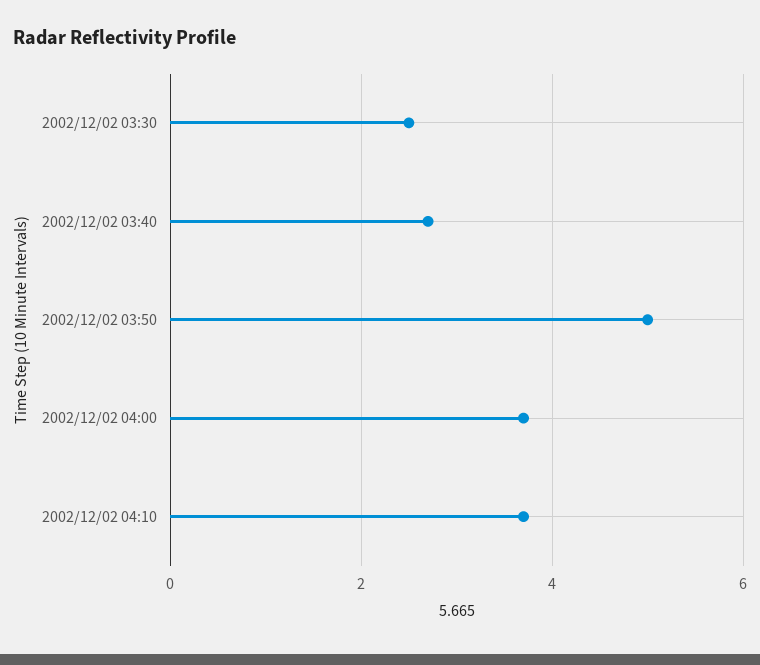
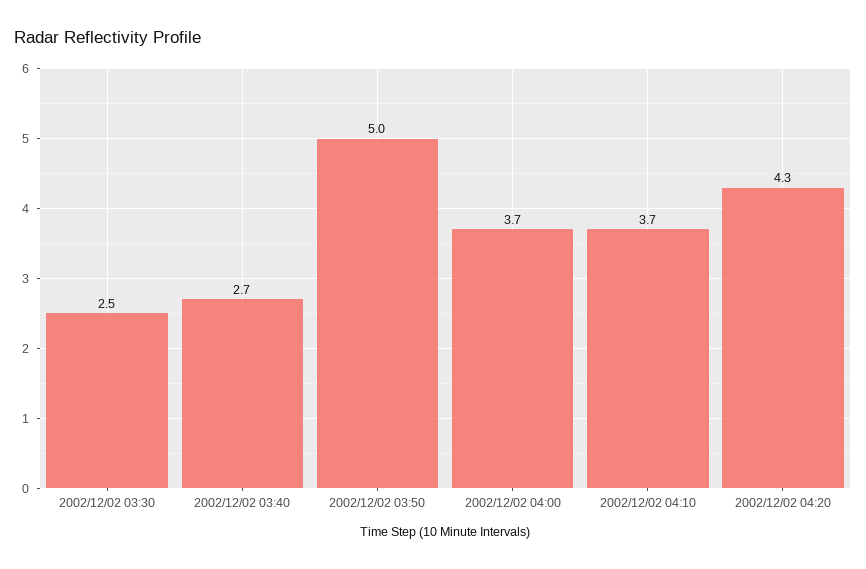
2002/12/02 04:20: none -> 4.3

